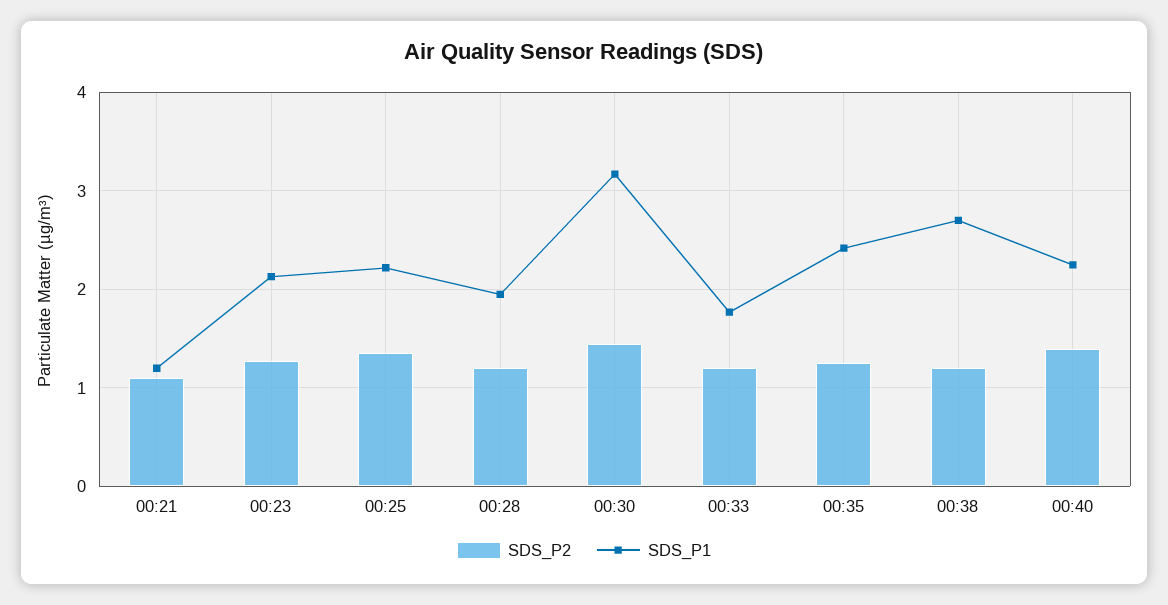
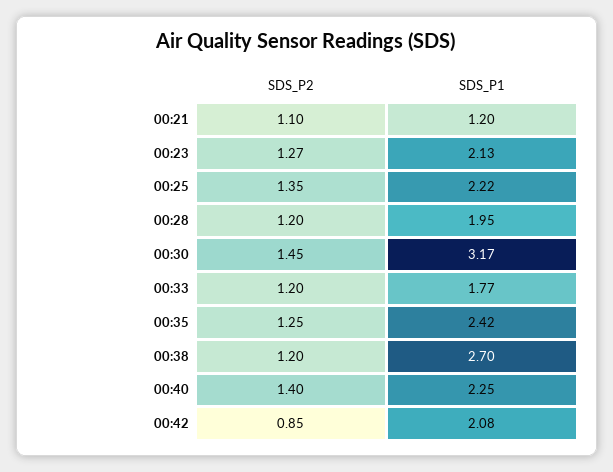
SDS_P2, 00:42: none -> 0.85
SDS_P1, 00:42: none -> 2.08

